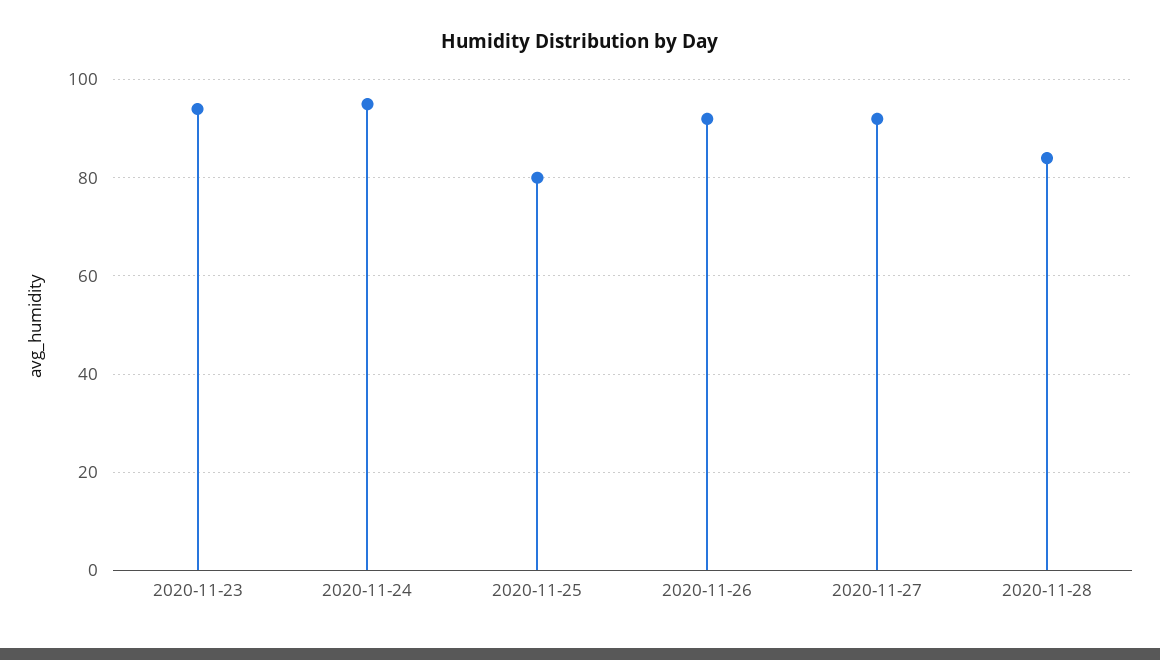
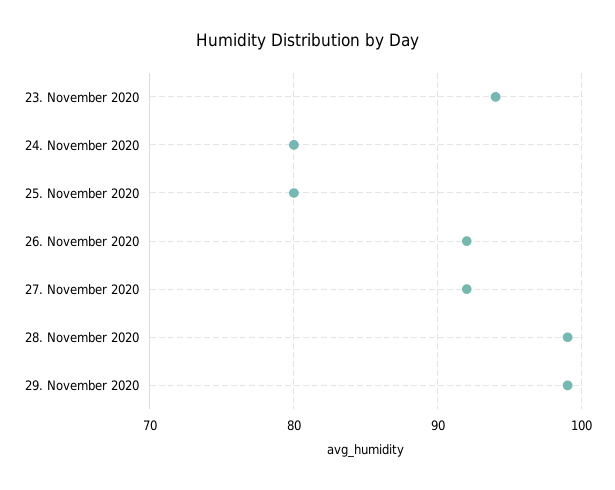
2020-11-24: 95 -> 80
2020-11-28: 85 -> 99
29. November 2020: none -> 99

